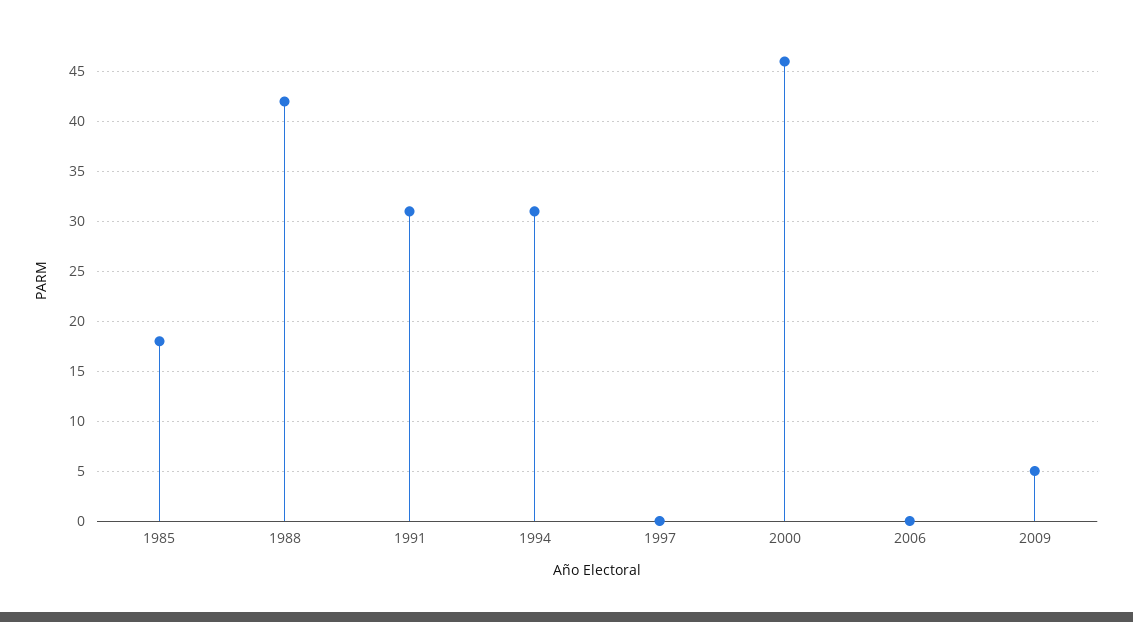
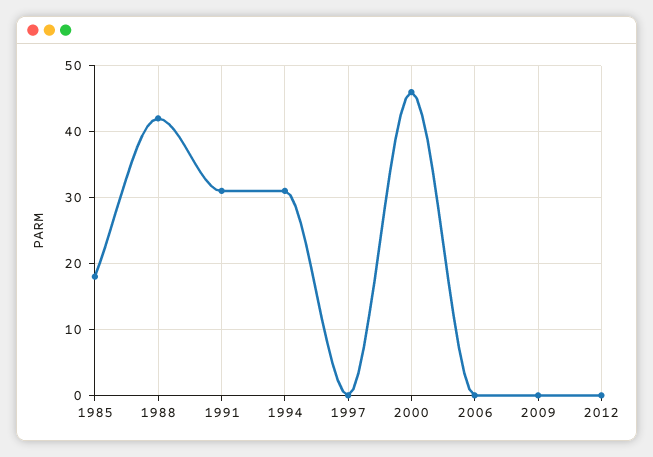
2009: 5 -> 0
2012: none -> 0

